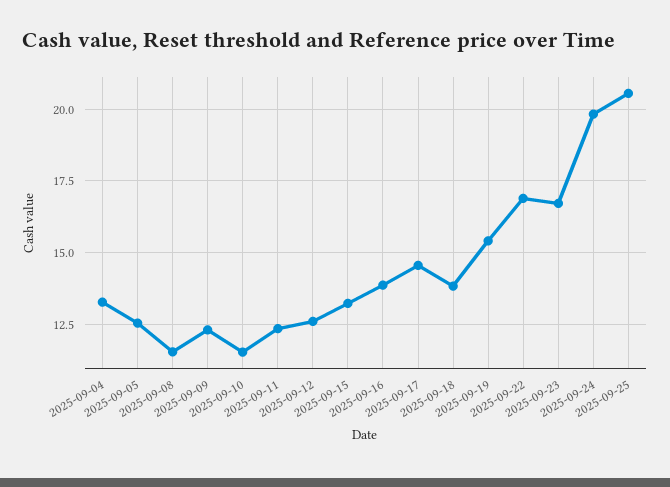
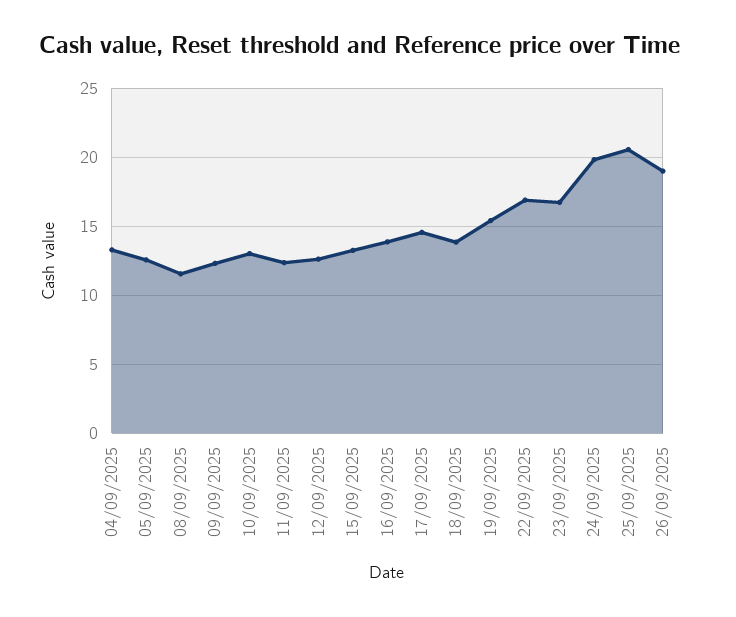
2025-09-10: 11.5 -> 13
26/09/2025: none -> 19

